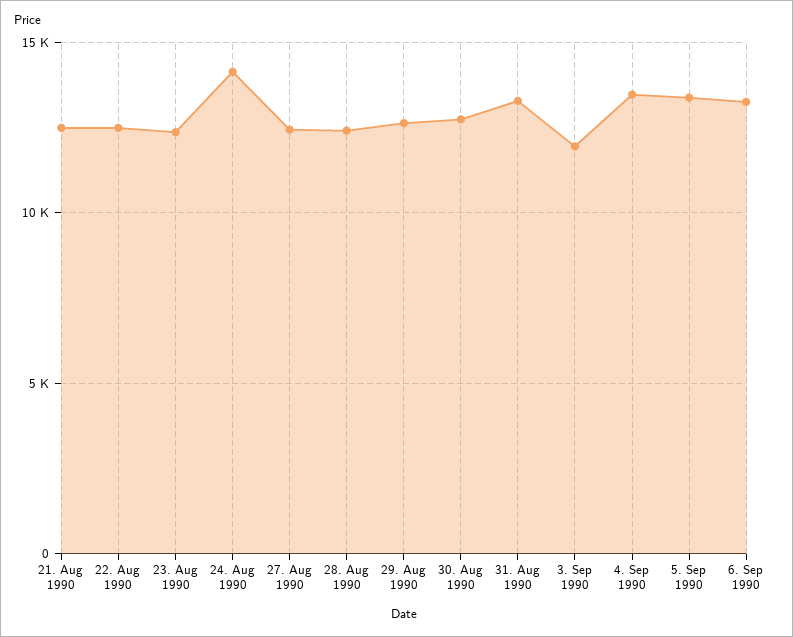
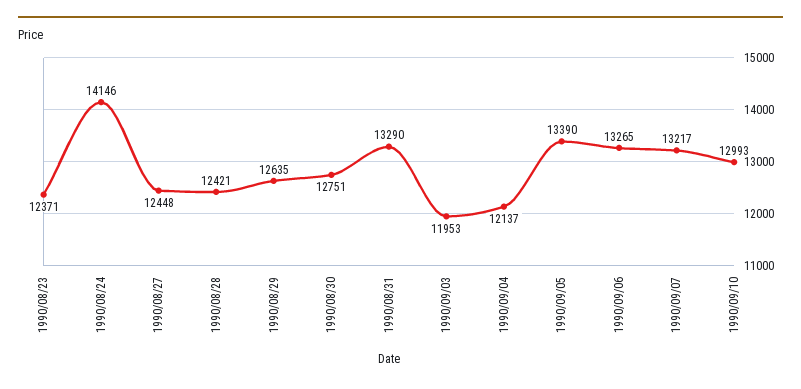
21. Aug 1990: 12500 -> none
22. Aug 1990: 12500 -> none
4. Sep 1990: 13500 -> 12137
1990/09/07: none -> 13217
1990/09/10: none -> 12993

